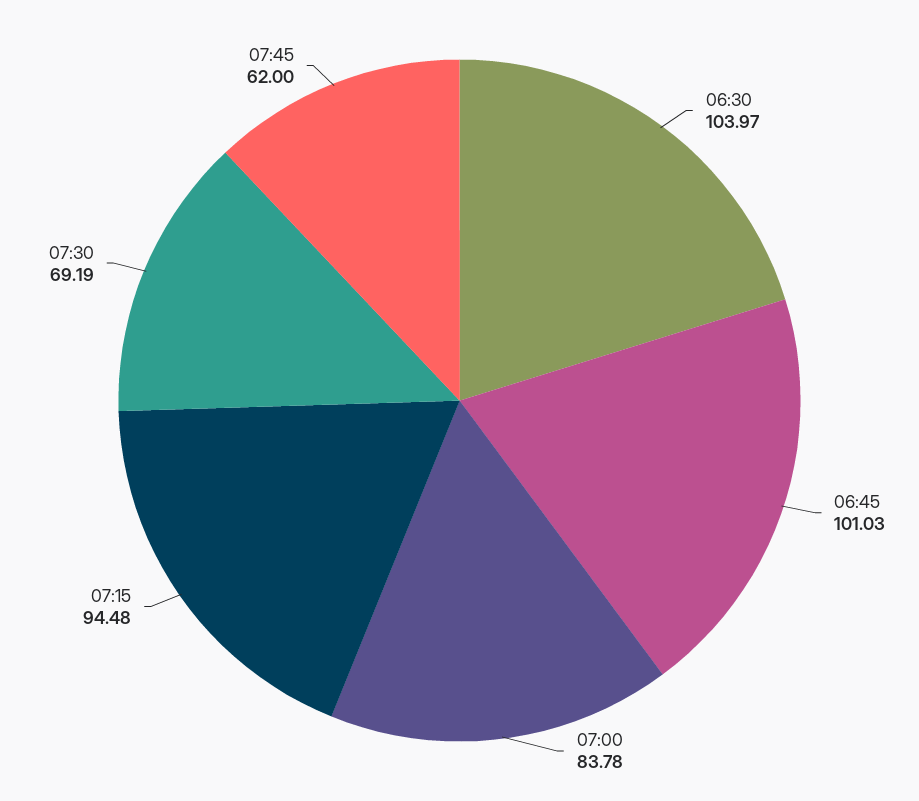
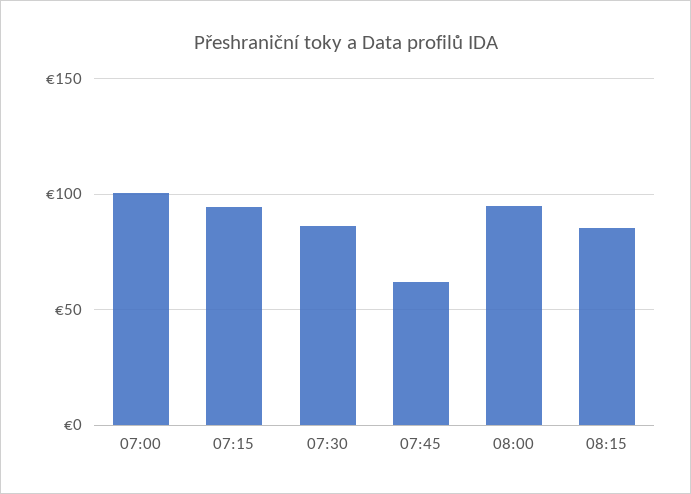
06:30: 103.97 -> none
06:45: 101.03 -> none
07:00: 83.78 -> 100
07:30: 69.19 -> 85
08:00: none -> 95
08:15: none -> 85

